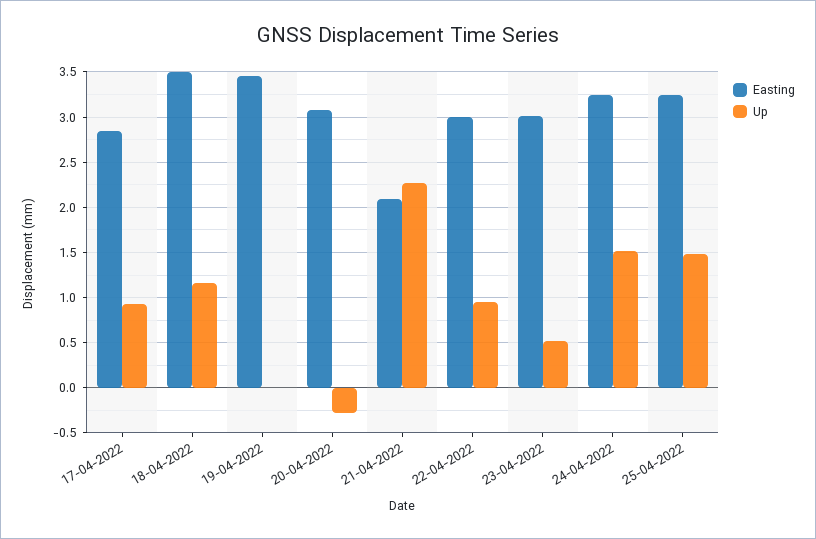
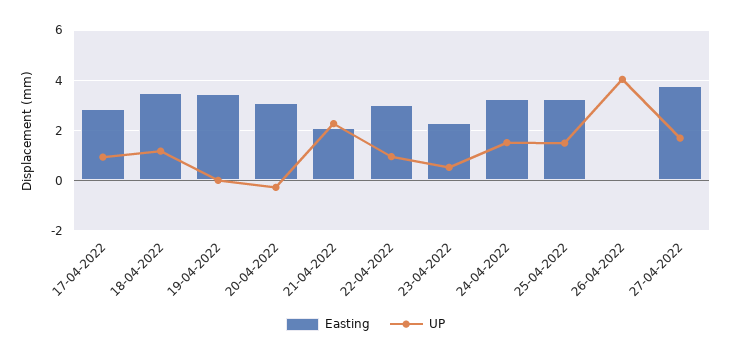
Easting, 23-04-2022: 3 -> 2.25
Easting, 26-04-2022: none -> 0
Up, 26-04-2022: none -> 4
Easting, 27-04-2022: none -> 3.75
Up, 27-04-2022: none -> 1.75

